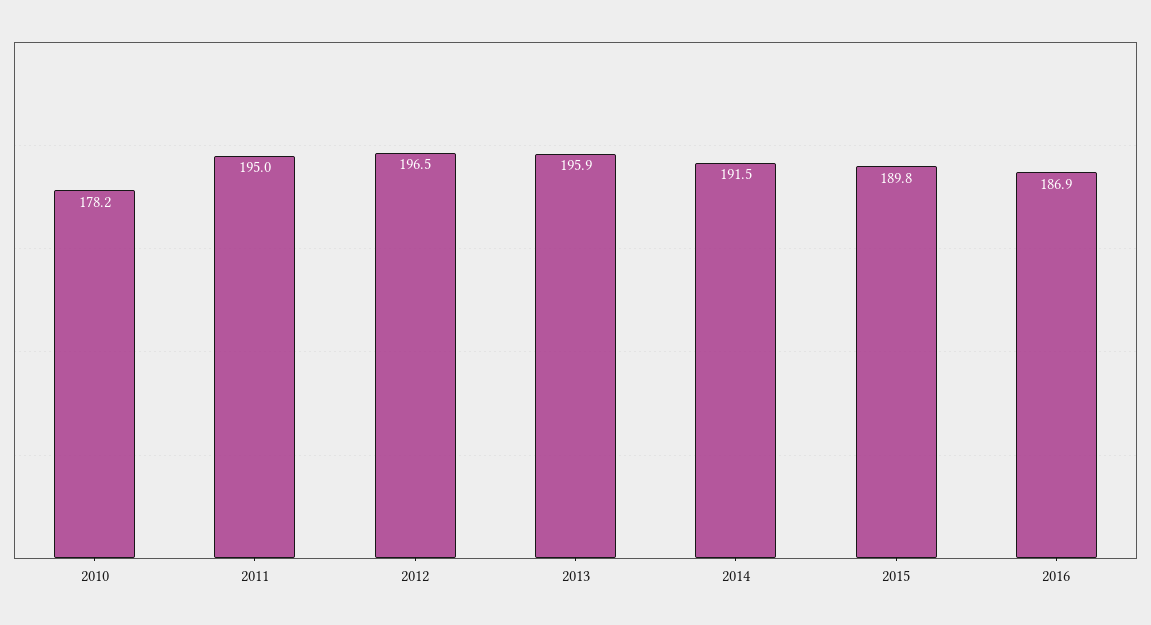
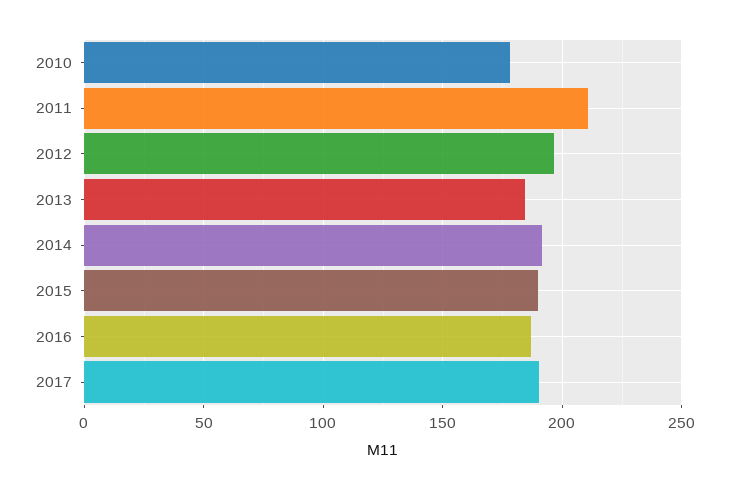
2011: 195 -> 210
2013: 195.9 -> 185
2017: none -> 190

